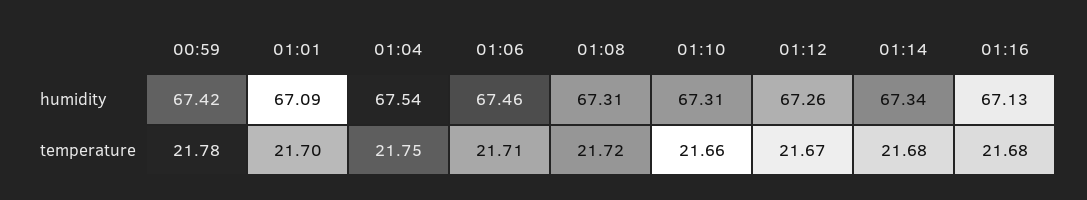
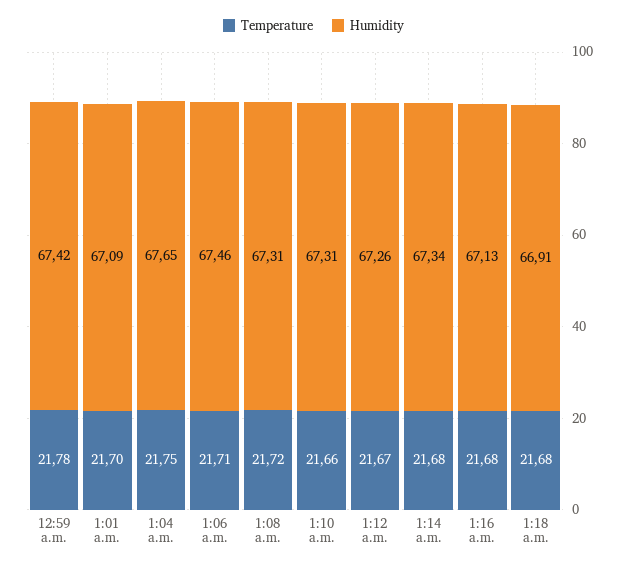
humidity, 01:04: 67.54 -> 67.65
temperature, 1:18 a.m.: none -> 21.68
humidity, 1:18 a.m.: none -> 66.91

